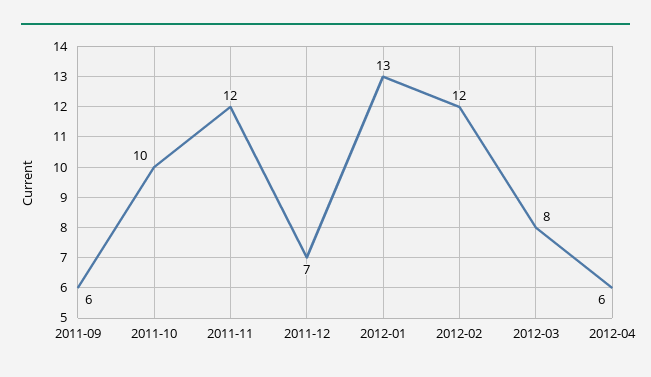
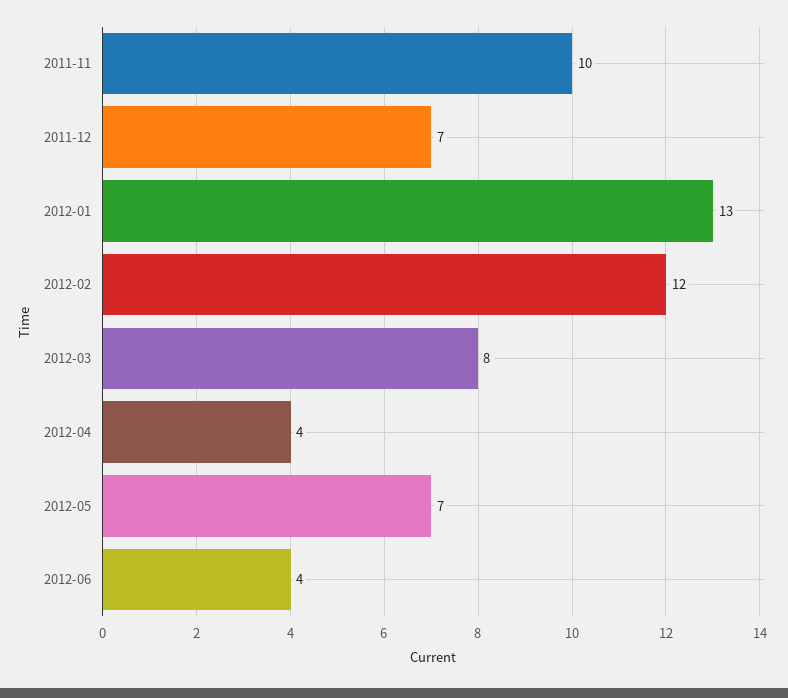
2011-09: 6 -> none
2011-10: 10 -> none
2011-11: 12 -> 10
2012-04: 6 -> 4
2012-05: none -> 7
2012-06: none -> 4

